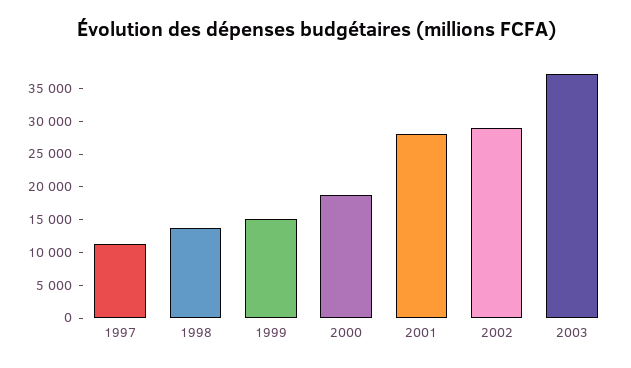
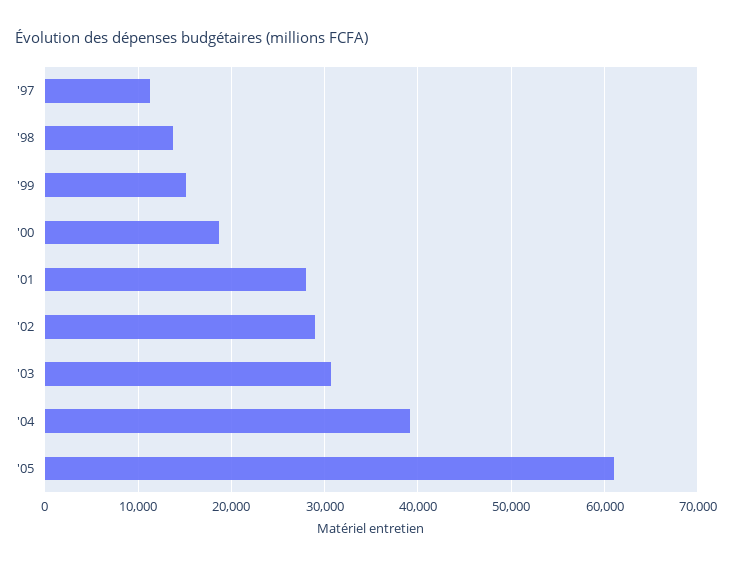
2003: 37500 -> 31000
'04: none -> 39000
'05: none -> 61000

